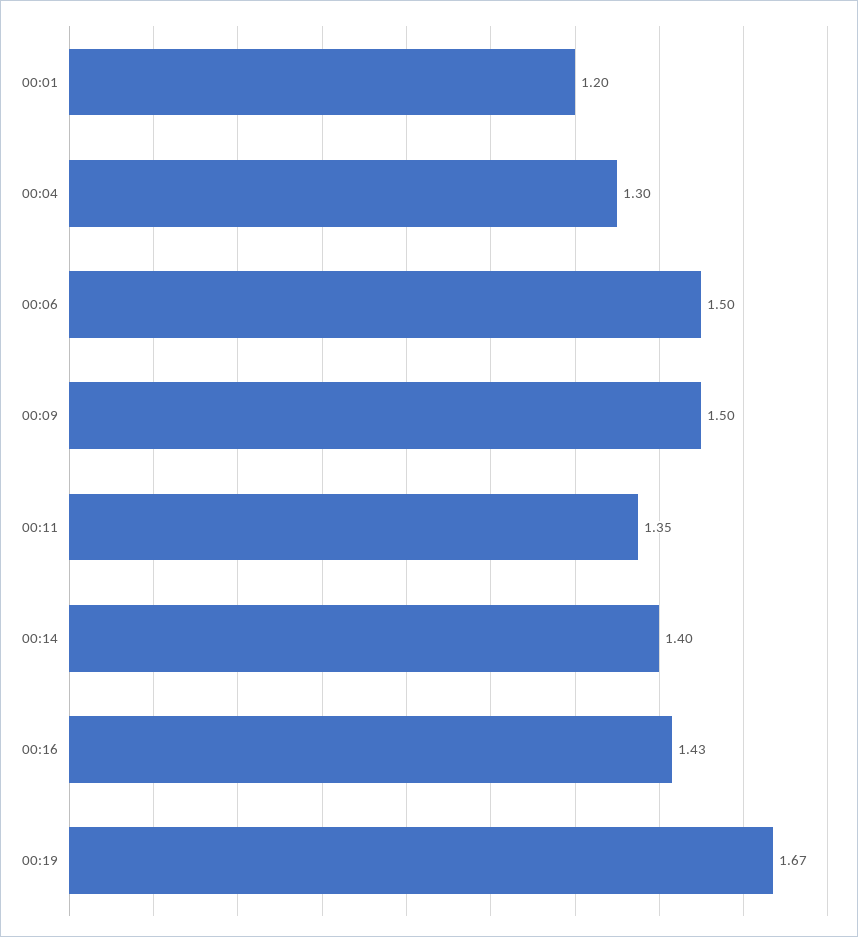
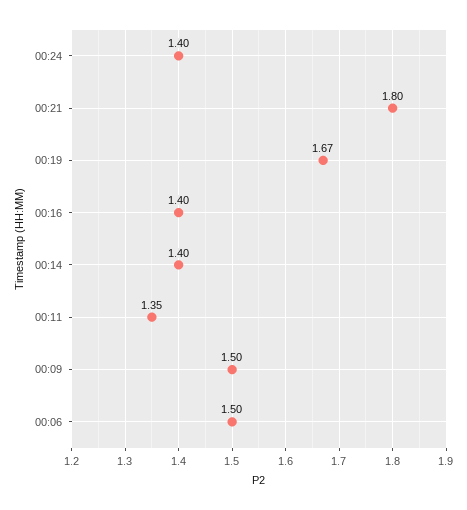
00:01: 1.2 -> none
00:04: 1.3 -> none
00:16: 1.43 -> 1.4
00:24: none -> 1.4
00:21: none -> 1.8

